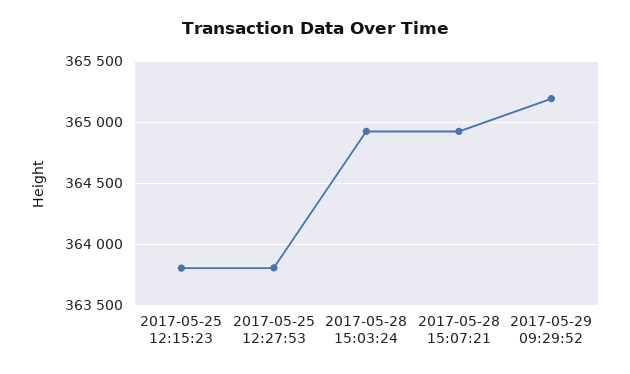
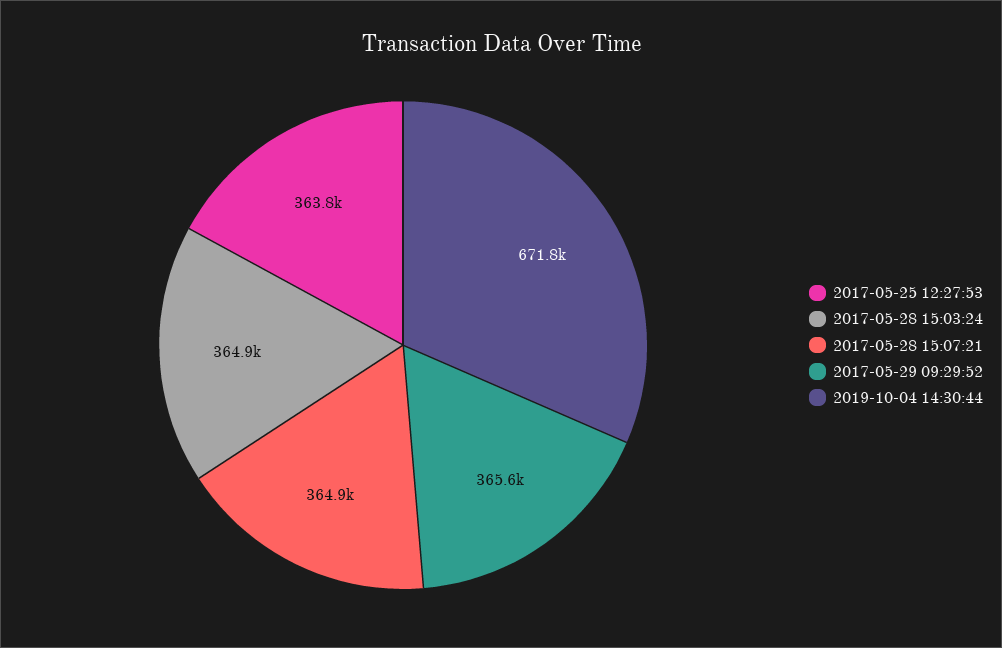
2017-05-25 12:15:23: 363800 -> none
2017-05-29 09:29:52: 365200 -> 365600
2019-10-04 14:30:44: none -> 671800

